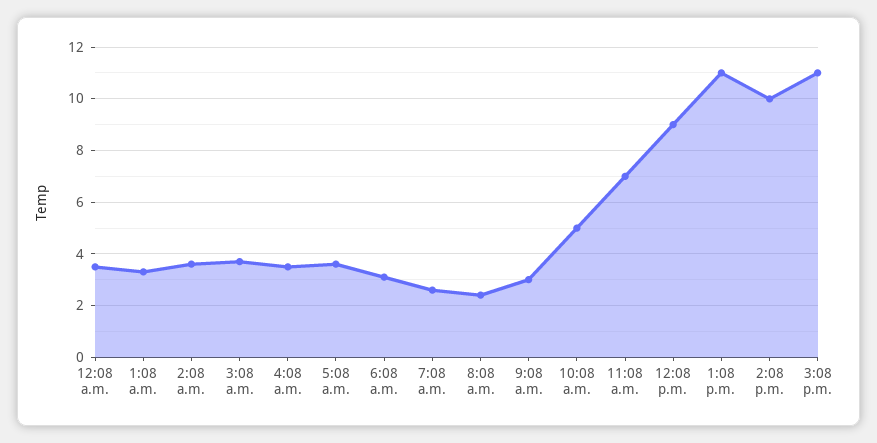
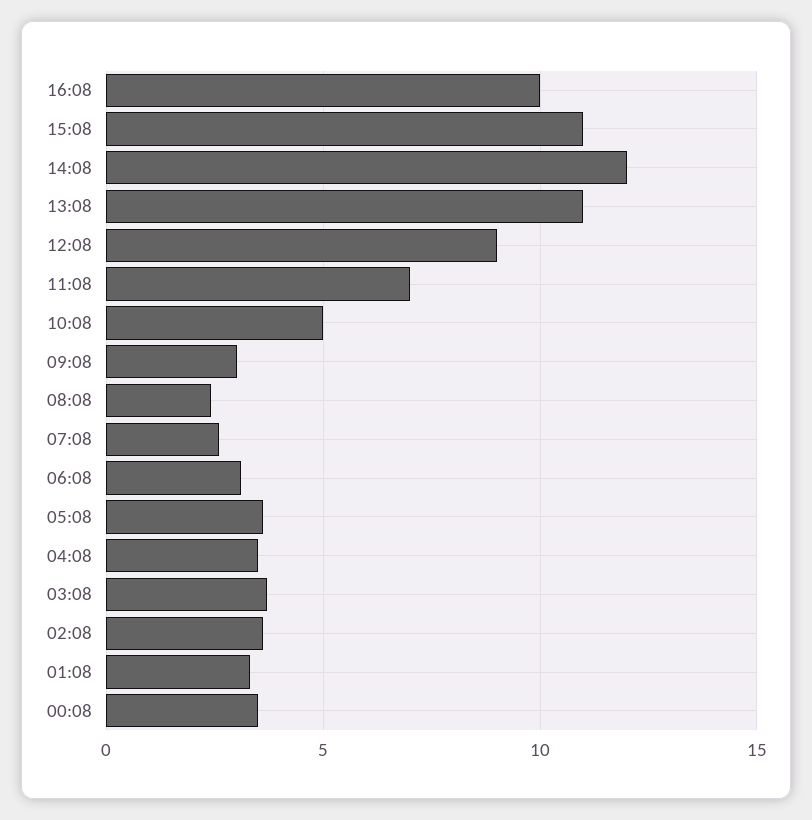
2:08 p.m.: 10 -> 12
16:08: none -> 10

